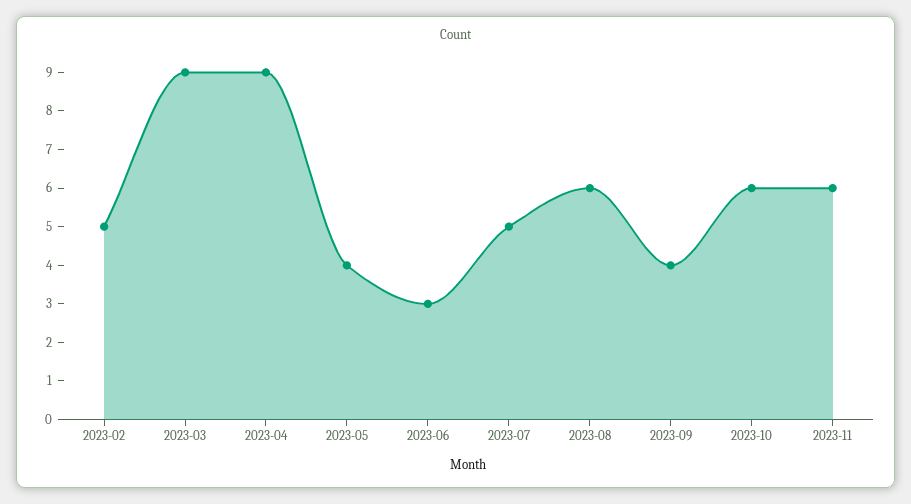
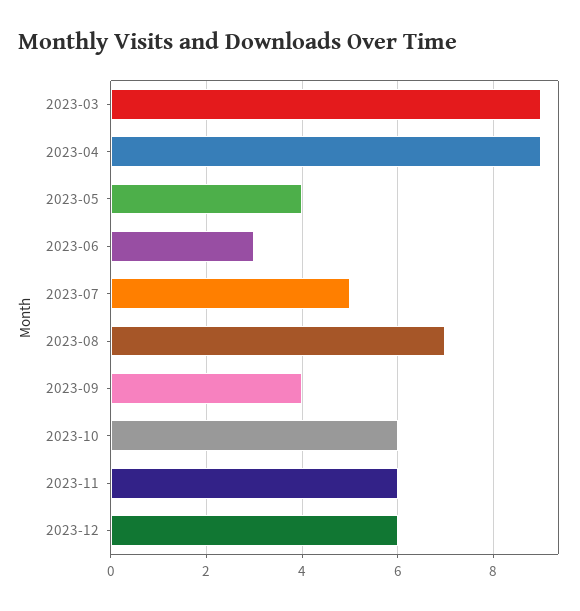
2023-02: 5 -> none
2023-08: 6 -> 7
2023-12: none -> 6

